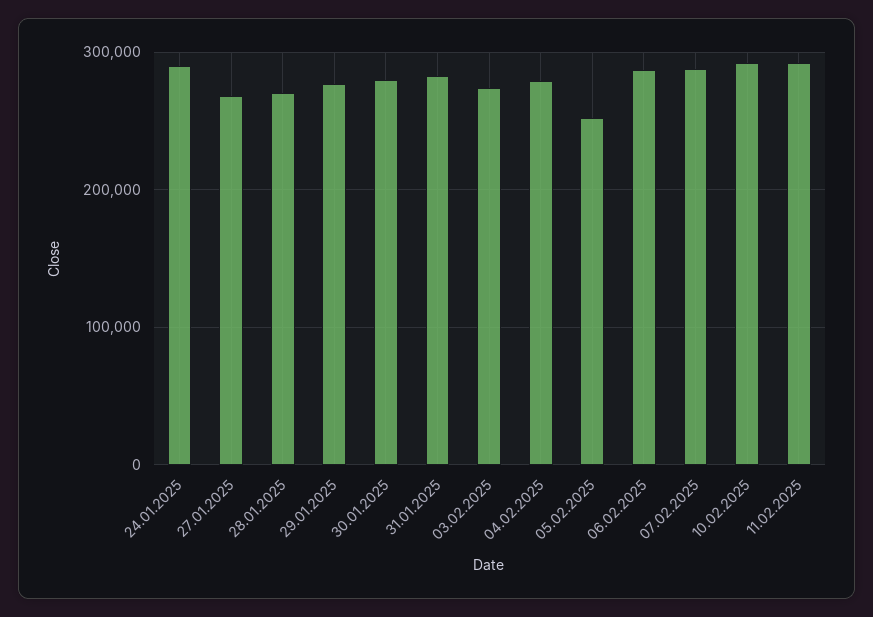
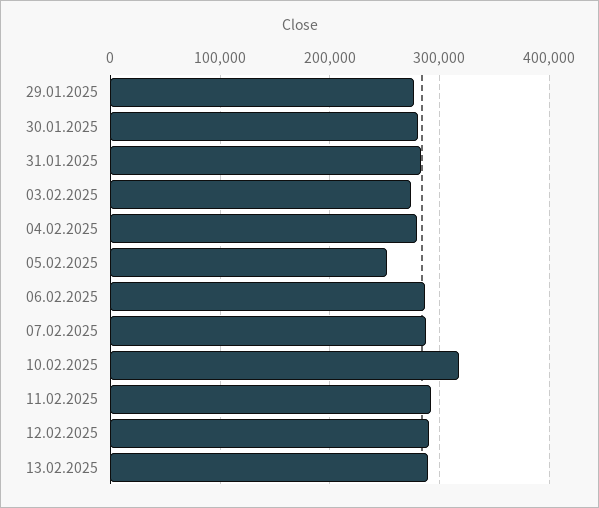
24.01.2025: 290000 -> none
27.01.2025: 270000 -> none
28.01.2025: 270000 -> none
10.02.2025: 290000 -> 320000
12.02.2025: none -> 290000
13.02.2025: none -> 290000

